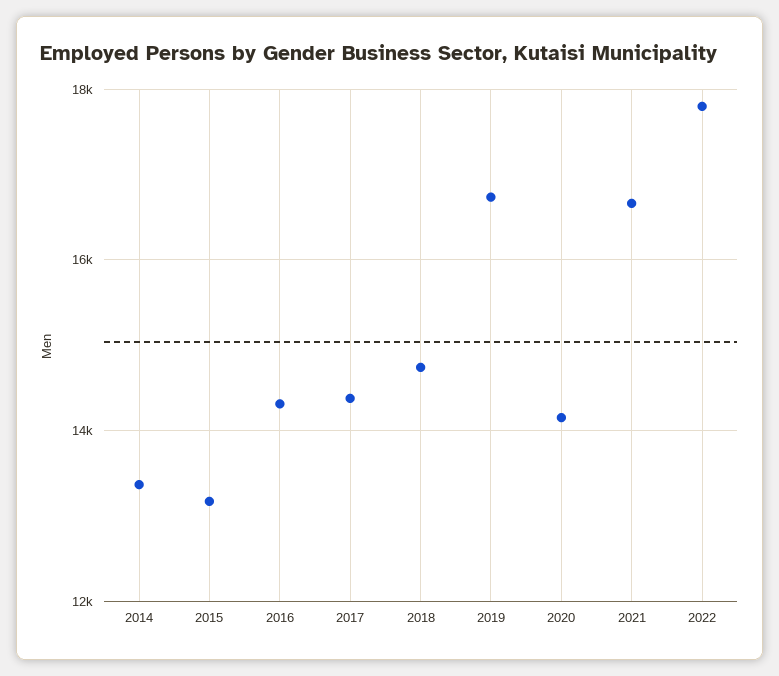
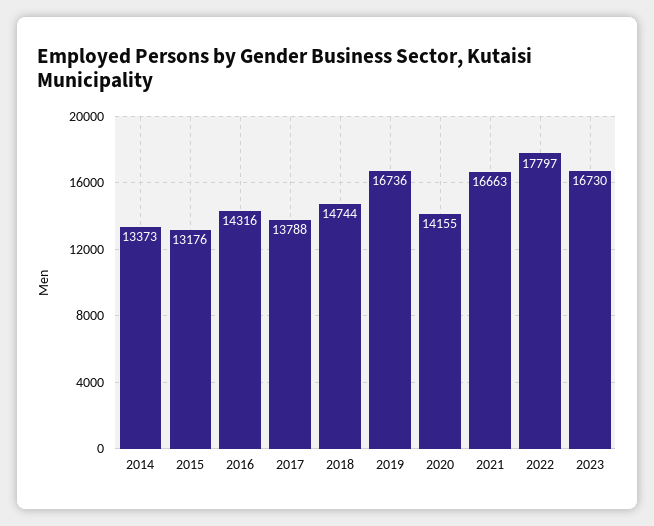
2017: 14400 -> 13788
2023: none -> 16730

